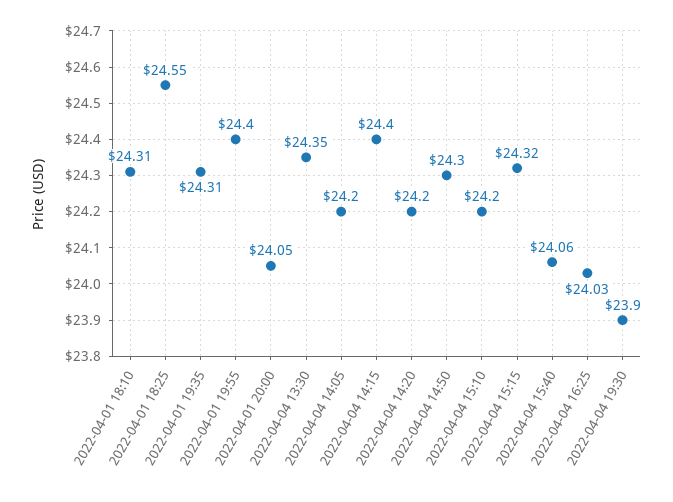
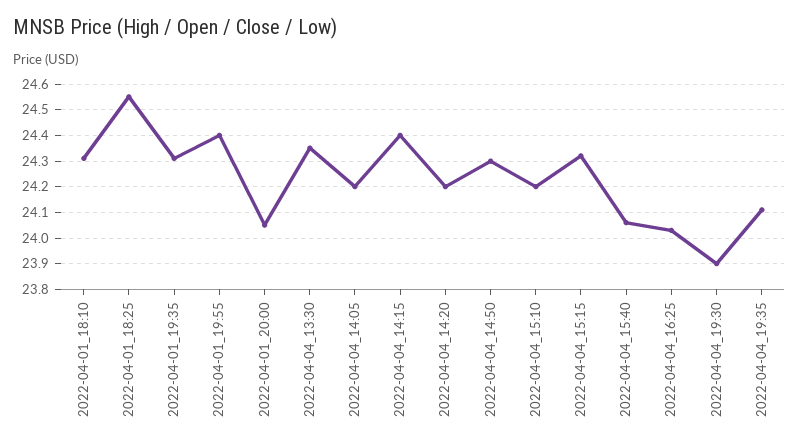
2022-04-04_19:35: none -> 24.1

